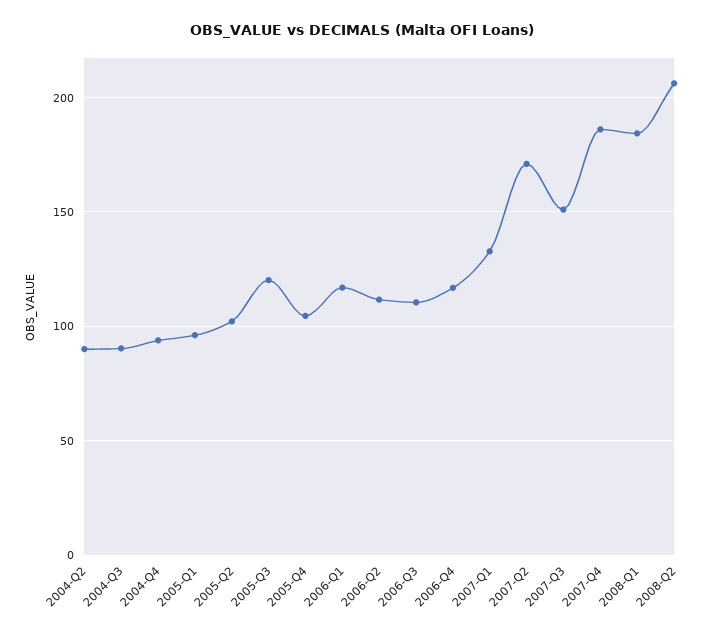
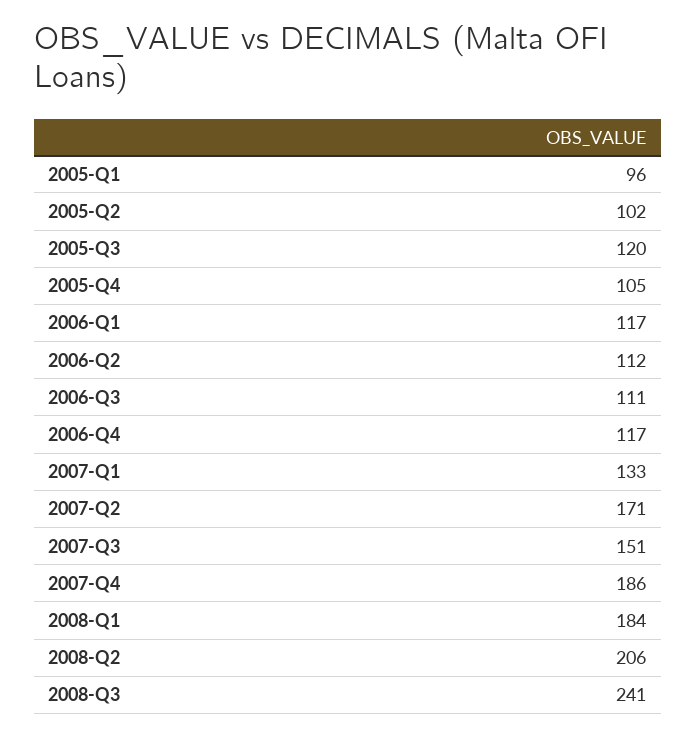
2004-Q2: 90 -> none
2004-Q3: 90 -> none
2004-Q4: 95 -> none
2008-Q3: none -> 241

